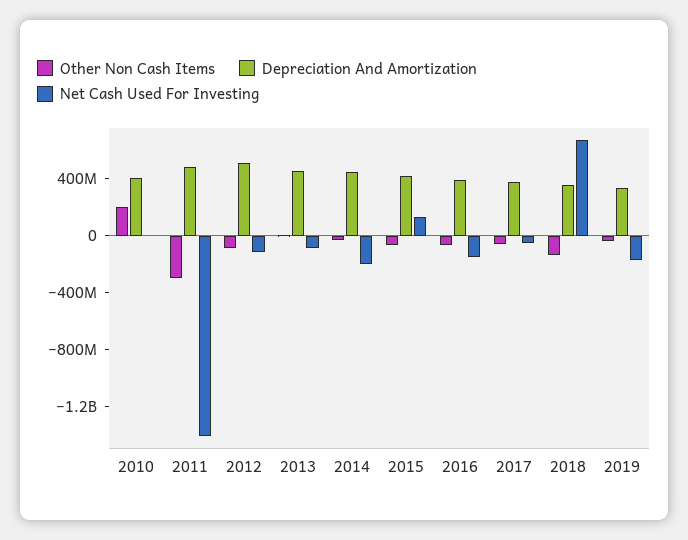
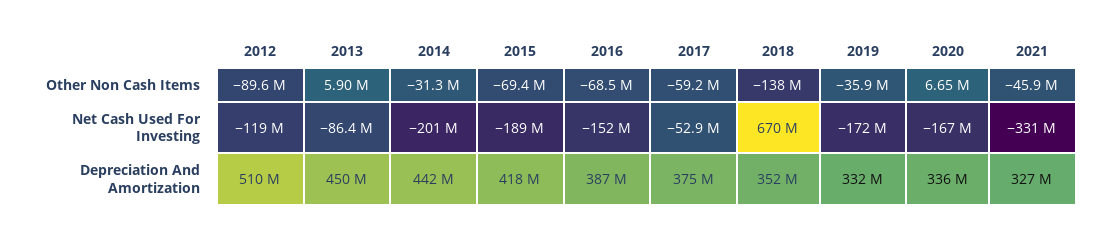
Other Non Cash Items, 2010: 200000000 -> none
Depreciation And Amortization, 2010: 400000000 -> none
Net Cash Used For Investing, 2010: 0 -> none
Other Non Cash Items, 2011: -300000000 -> none
Depreciation And Amortization, 2011: 500000000 -> none
Net Cash Used For Investing, 2011: -1400000000 -> none
Net Cash Used For Investing, 2015: 100000000 -> -189000000
Other Non Cash Items, 2020: none -> 6650000
Other Non Cash Items, 2021: none -> -45900000
Net Cash Used For Investing, 2020: none -> -167000000
Net Cash Used For Investing, 2021: none -> -331000000
Depreciation And Amortization, 2020: none -> 336000000
Depreciation And Amortization, 2021: none -> 327000000

